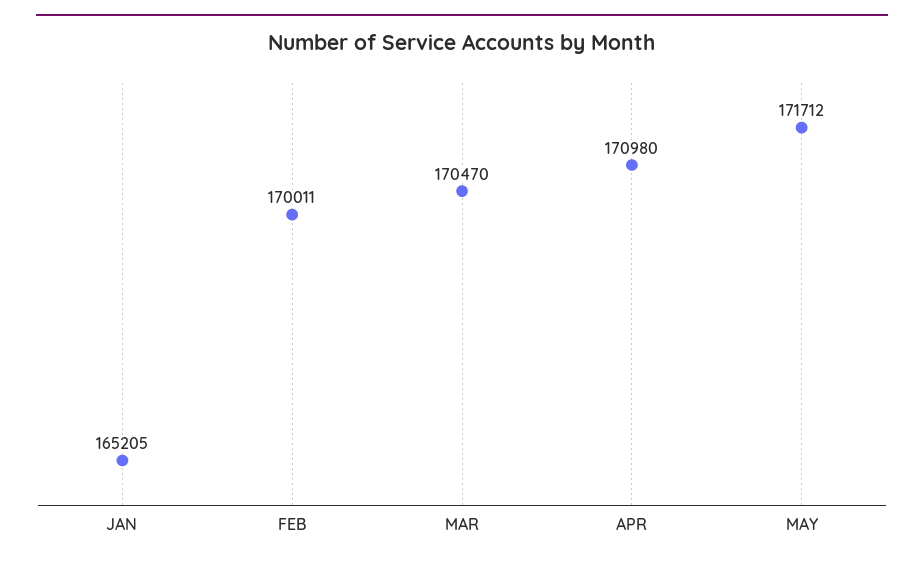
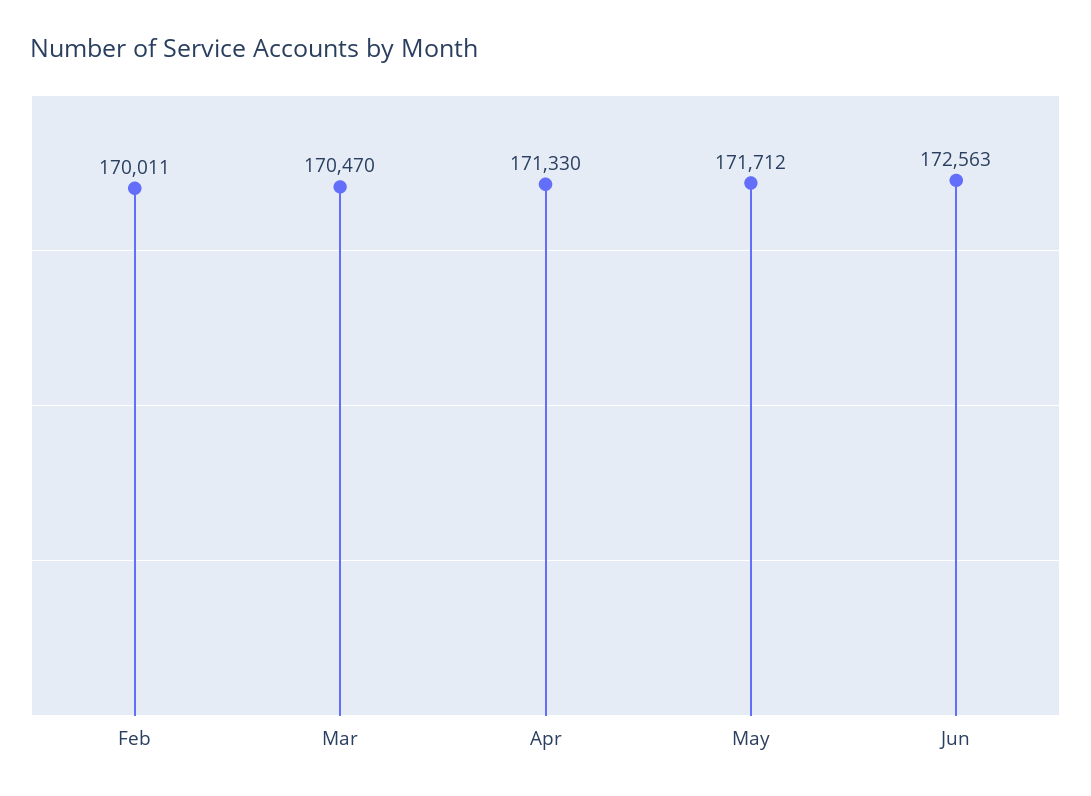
JAN: 165205 -> none
APR: 170980 -> 171330
Jun: none -> 172563

